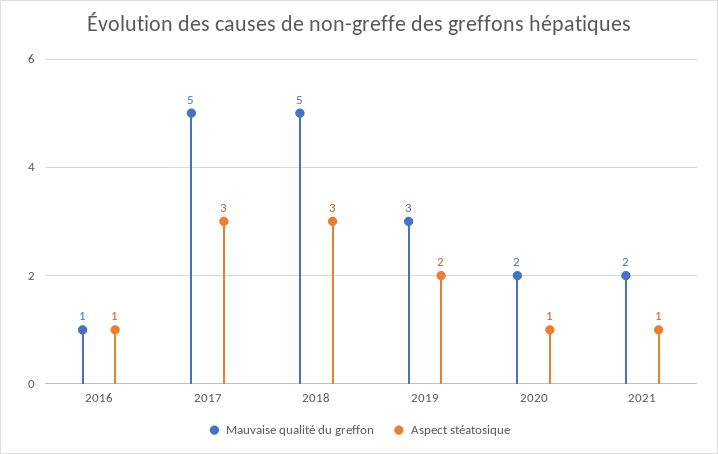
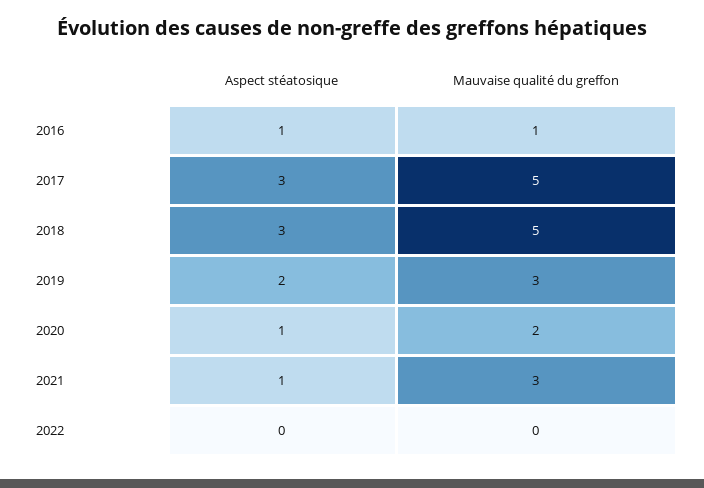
Mauvaise qualité du greffon, 2021: 2 -> 3
Aspect stéatosique, 2022: none -> 0
Mauvaise qualité du greffon, 2022: none -> 0

